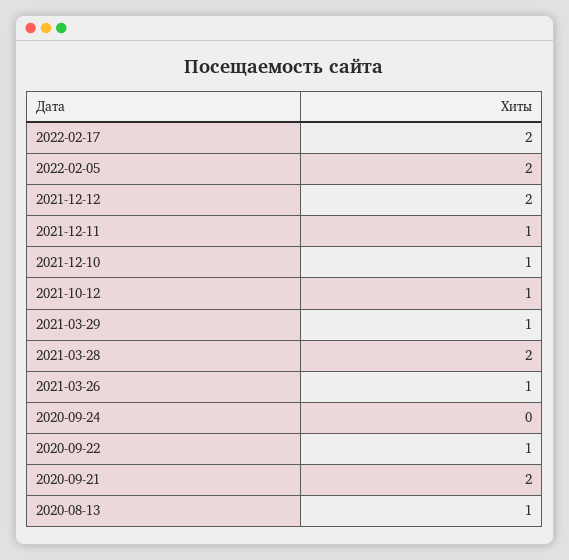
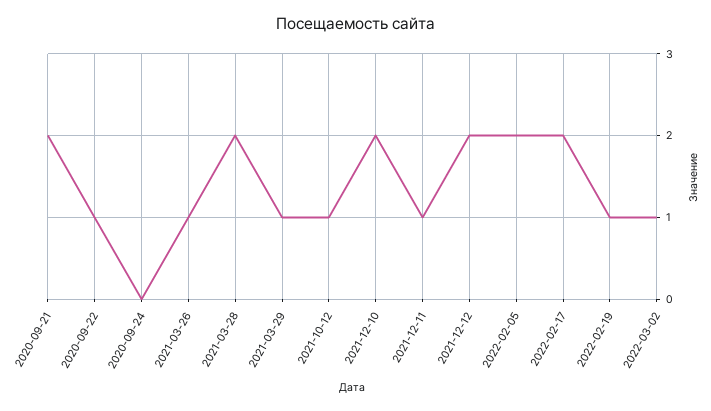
2021-12-10: 1 -> 2
2020-08-13: 1 -> none
2022-02-19: none -> 1
2022-03-02: none -> 1

